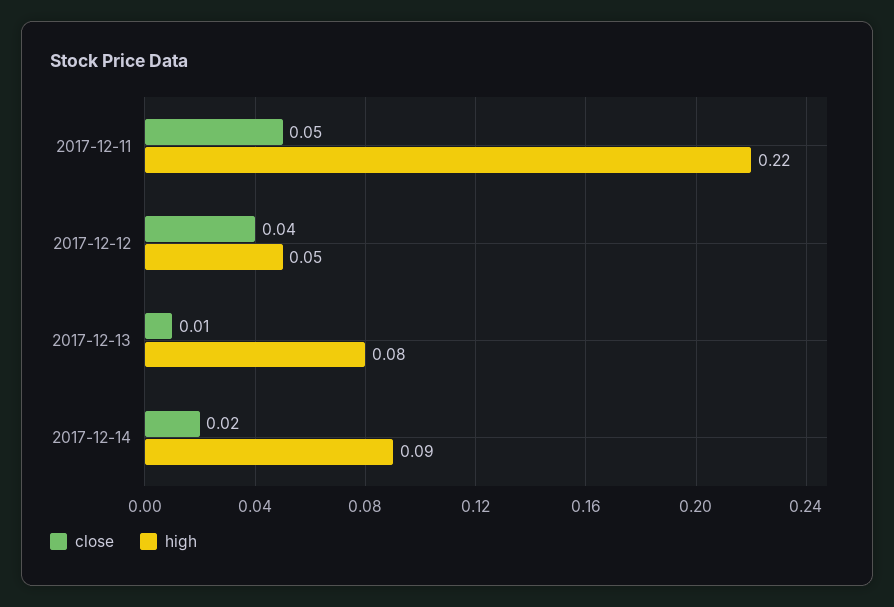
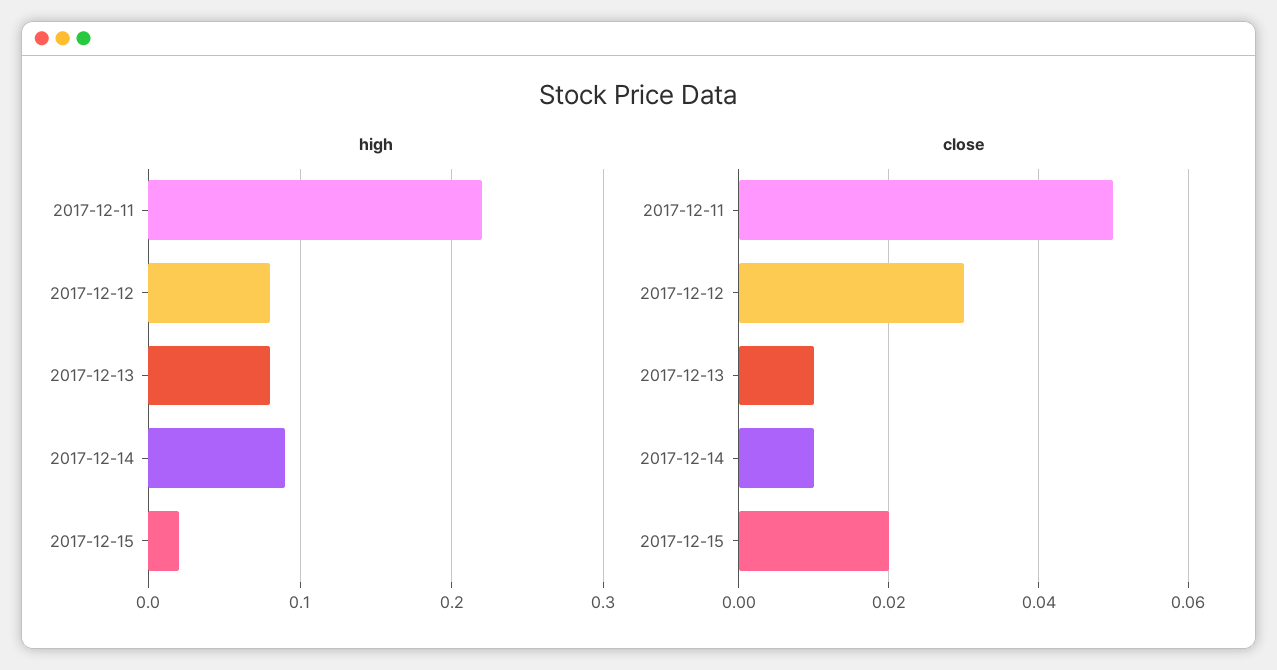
close, 2017-12-12: 0.04 -> 0.03
high, 2017-12-12: 0.05 -> 0.08
close, 2017-12-14: 0.02 -> 0.01
high, 2017-12-15: none -> 0.02
close, 2017-12-15: none -> 0.02

